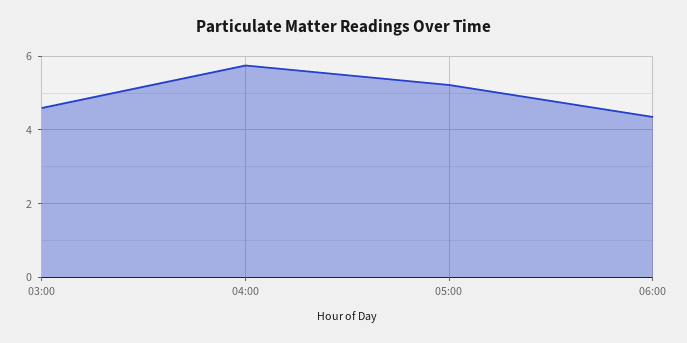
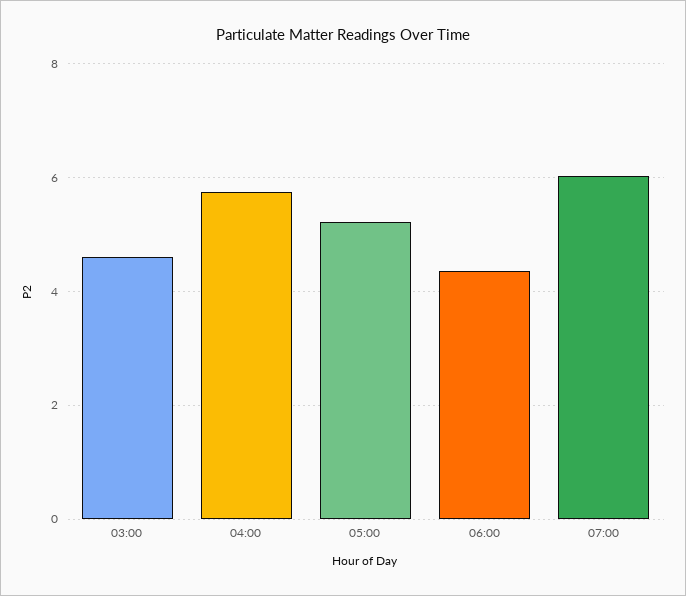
07:00: none -> 6

